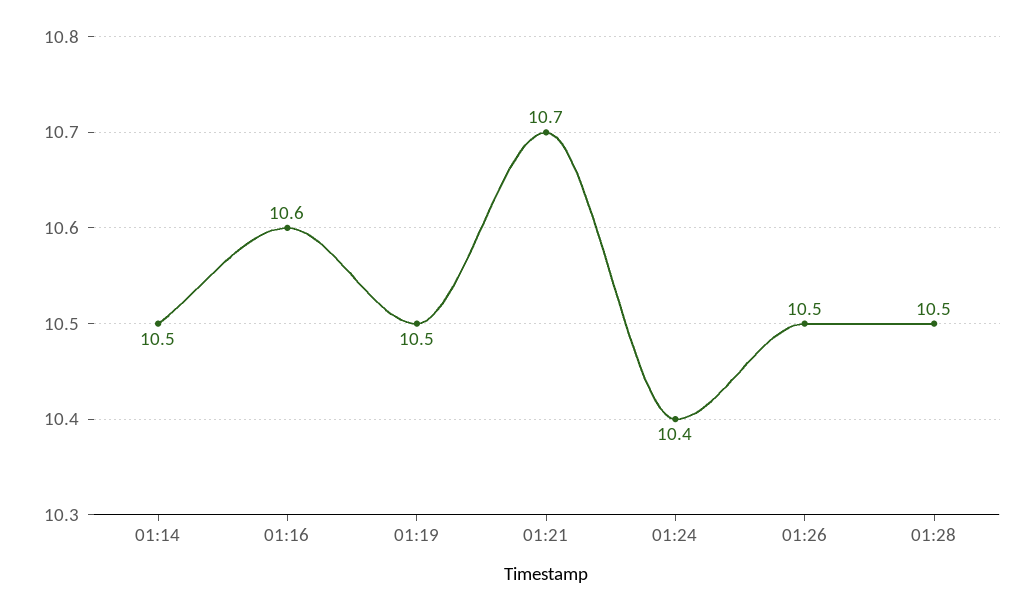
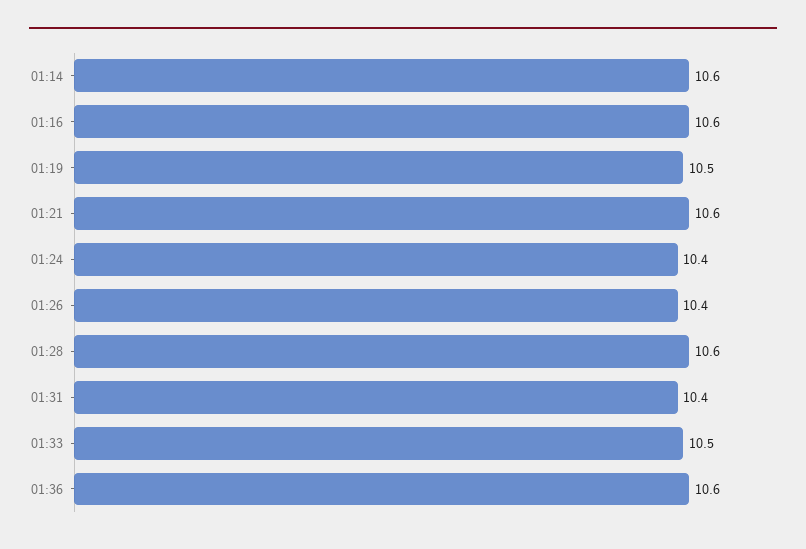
01:14: 10.5 -> 10.6
01:21: 10.7 -> 10.6
01:26: 10.5 -> 10.4
01:28: 10.5 -> 10.6
01:31: none -> 10.4
01:33: none -> 10.5
01:36: none -> 10.6

